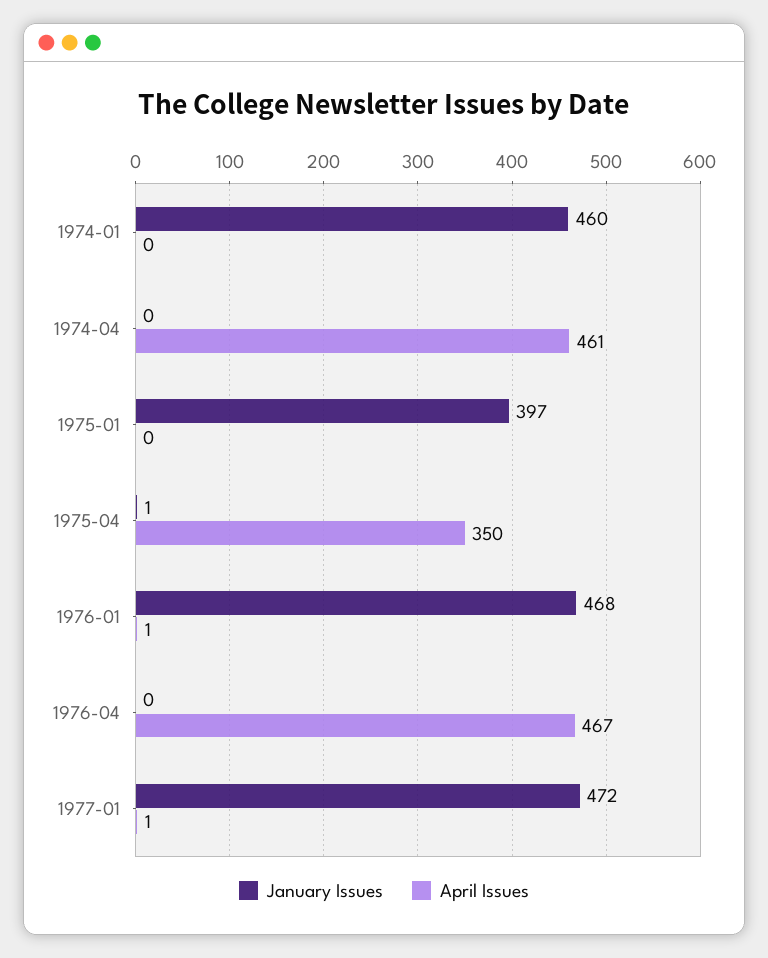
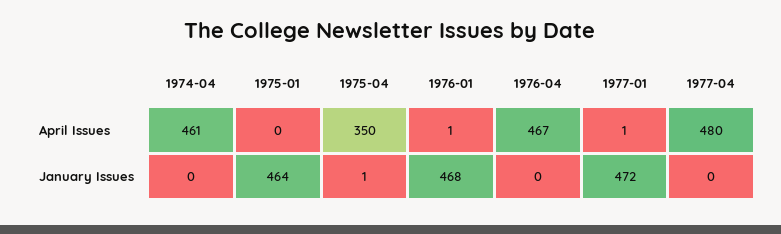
January Issues, 1974-01: 460 -> none
April Issues, 1974-01: 0 -> none
January Issues, 1975-01: 397 -> 464
April Issues, 1977-04: none -> 480
January Issues, 1977-04: none -> 0

